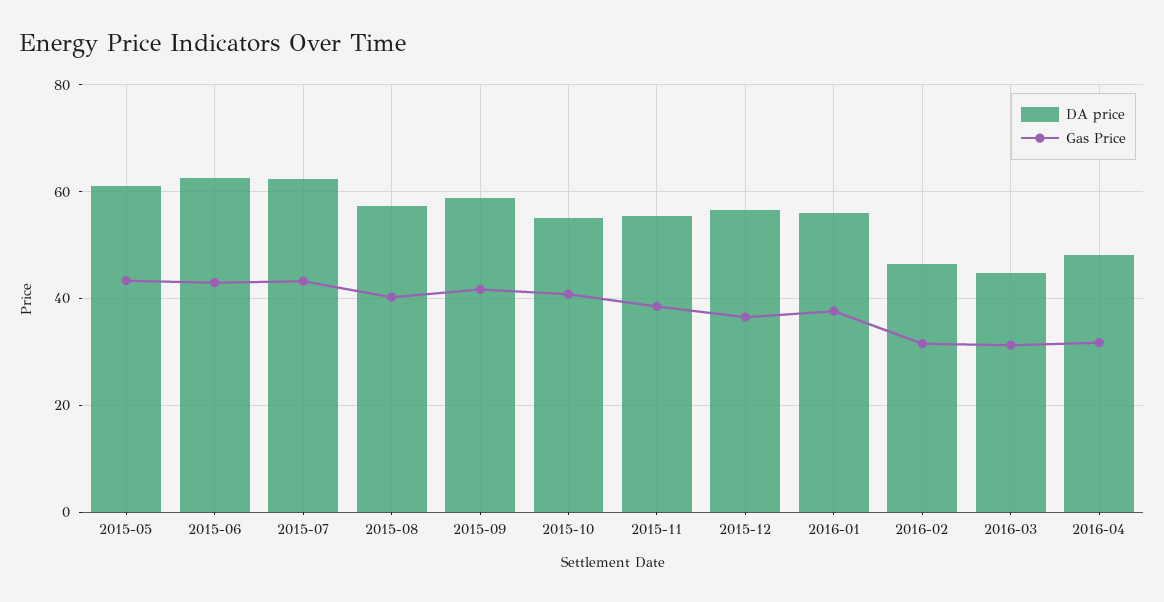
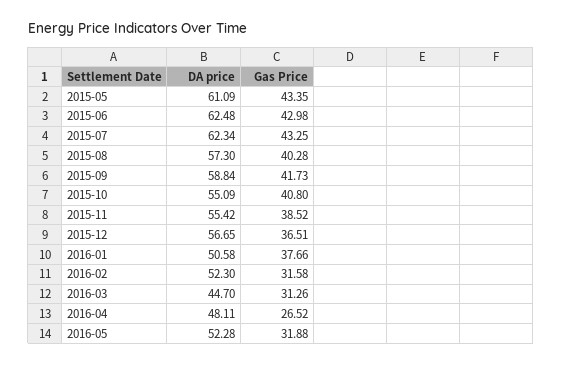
DA price, 2016-01: 56 -> 50.58
DA price, 2016-02: 46 -> 52.3
Gas Price, 2016-04: 32 -> 26.52
DA price, 2016-05: none -> 52.28
Gas Price, 2016-05: none -> 31.88

